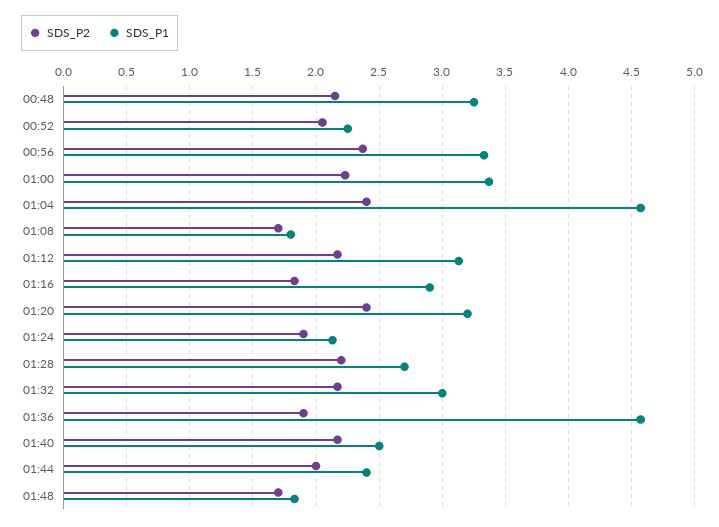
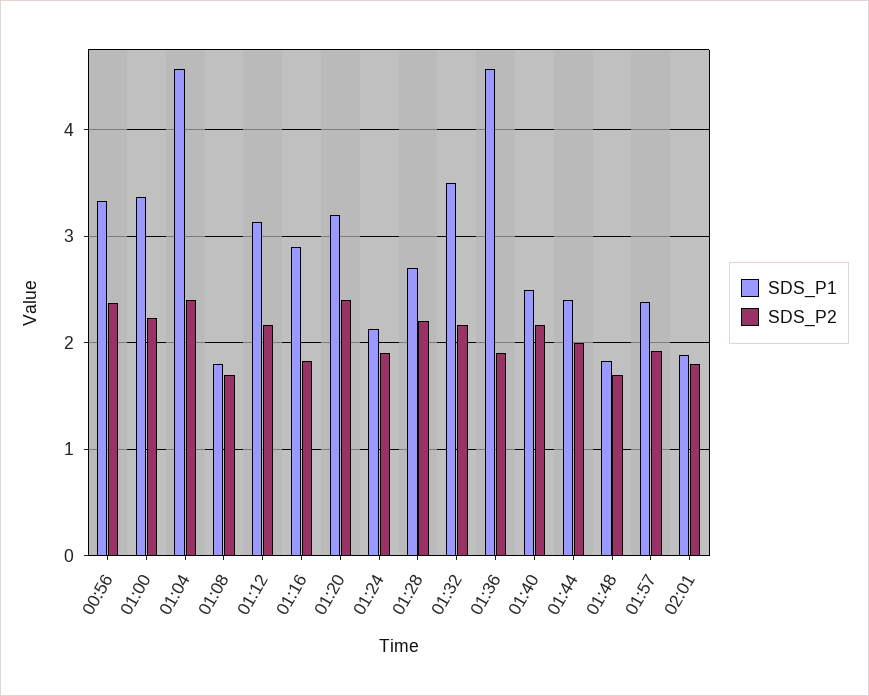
SDS_P2, 00:48: 2.15 -> none
SDS_P1, 00:48: 3.25 -> none
SDS_P2, 00:52: 2.05 -> none
SDS_P1, 00:52: 2.25 -> none
SDS_P1, 01:32: 3 -> 3.5
SDS_P1, 01:57: none -> 2.4
SDS_P2, 01:57: none -> 1.9
SDS_P1, 02:01: none -> 1.9
SDS_P2, 02:01: none -> 1.8

